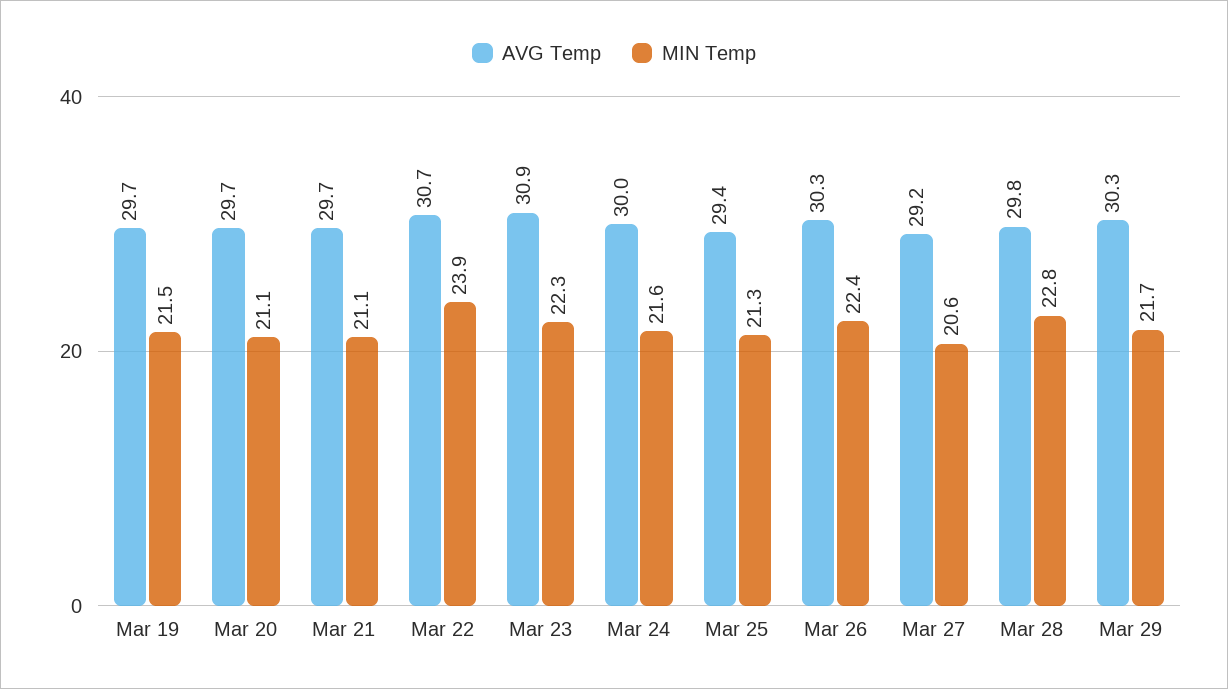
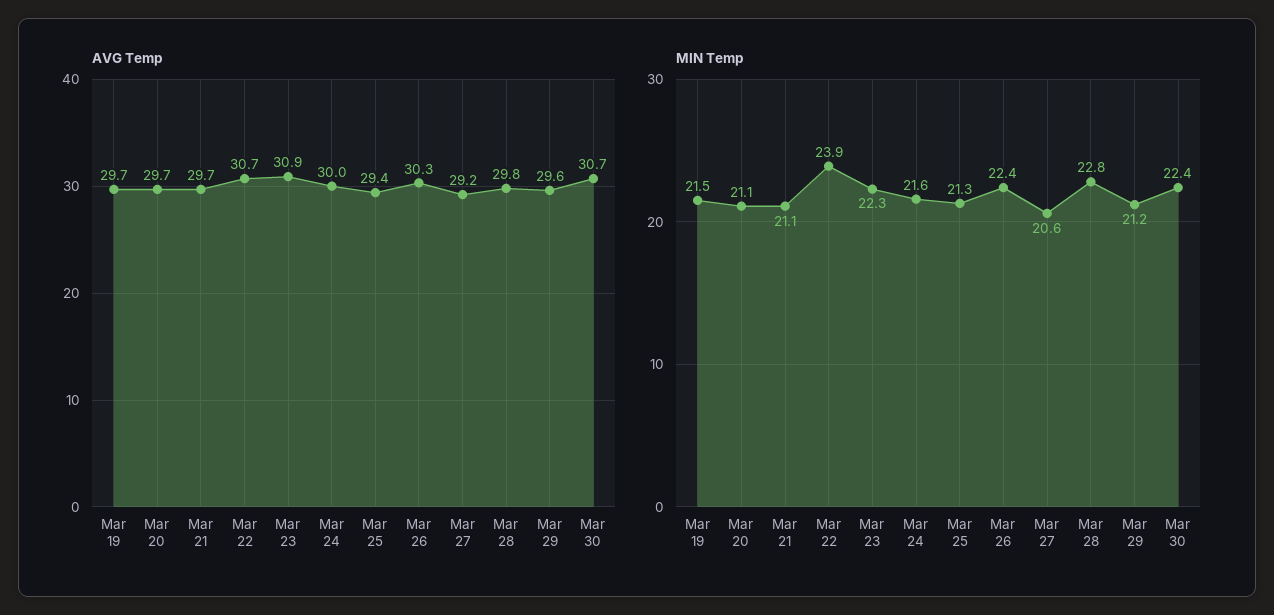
AVG Temp, Mar 29: 30.3 -> 29.6
MIN Temp, Mar 29: 21.7 -> 21.2
AVG Temp, Mar 30: none -> 30.7
MIN Temp, Mar 30: none -> 22.4

